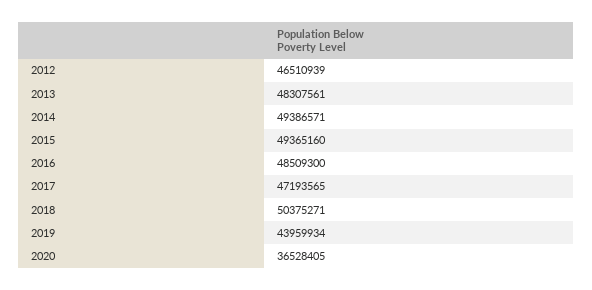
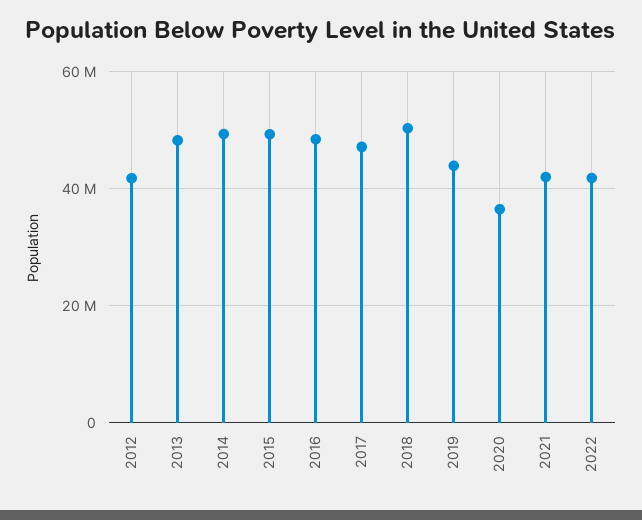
2012: 46510939 -> 42000000
2021: none -> 42000000
2022: none -> 42000000

